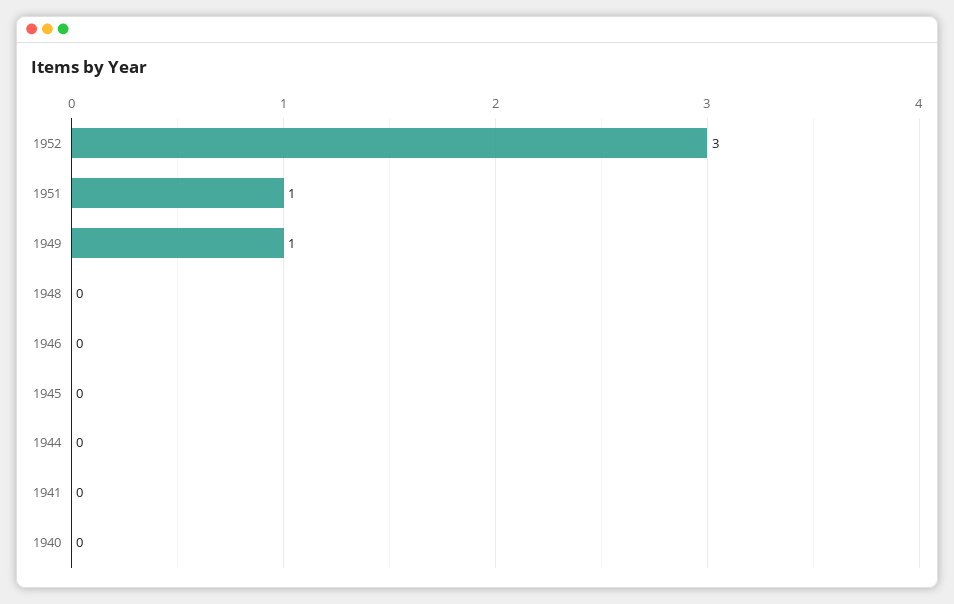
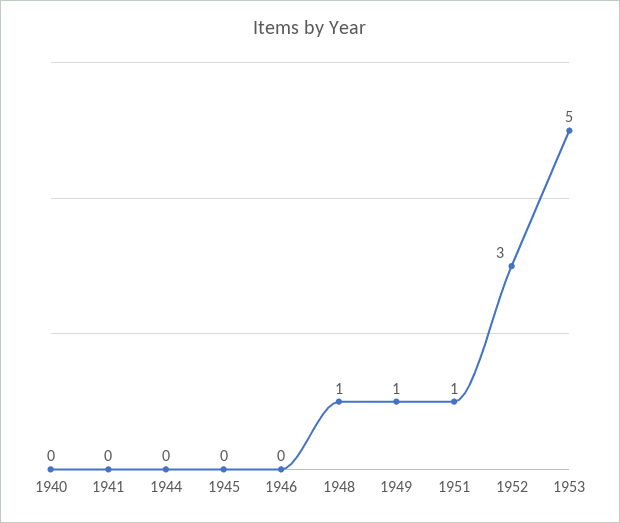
1948: 0 -> 1
1953: none -> 5

